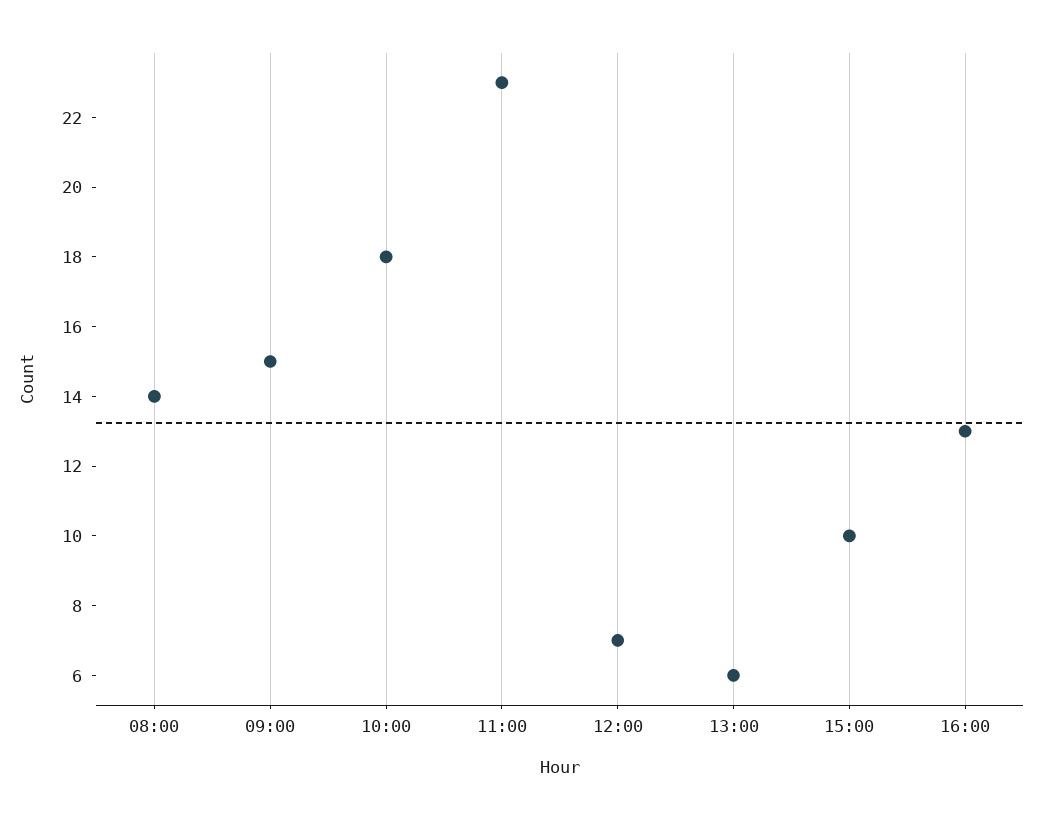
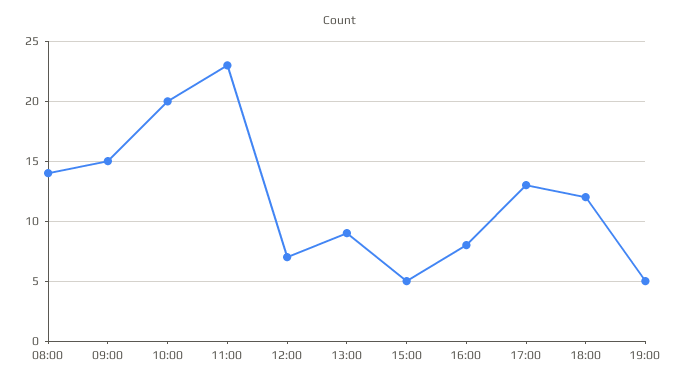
10:00: 18 -> 20
13:00: 6 -> 9
15:00: 10 -> 5
16:00: 13 -> 8
17:00: none -> 13
18:00: none -> 12
19:00: none -> 5

